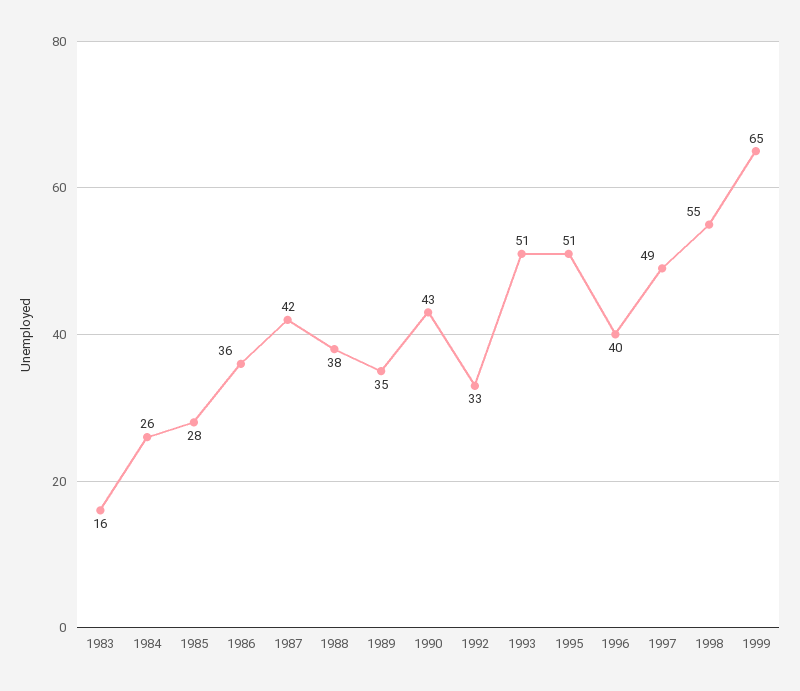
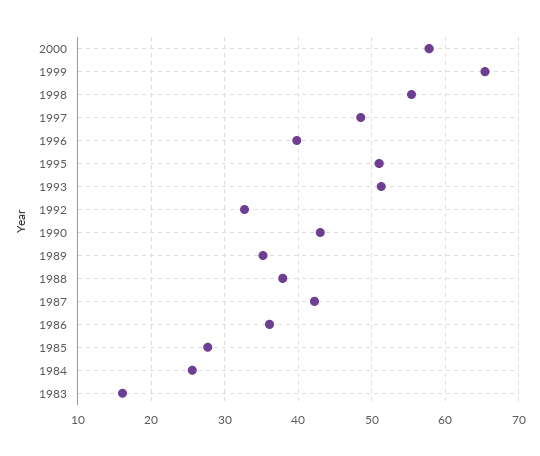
2000: none -> 58

